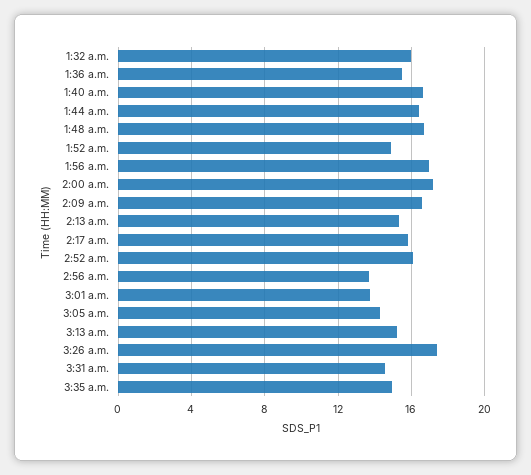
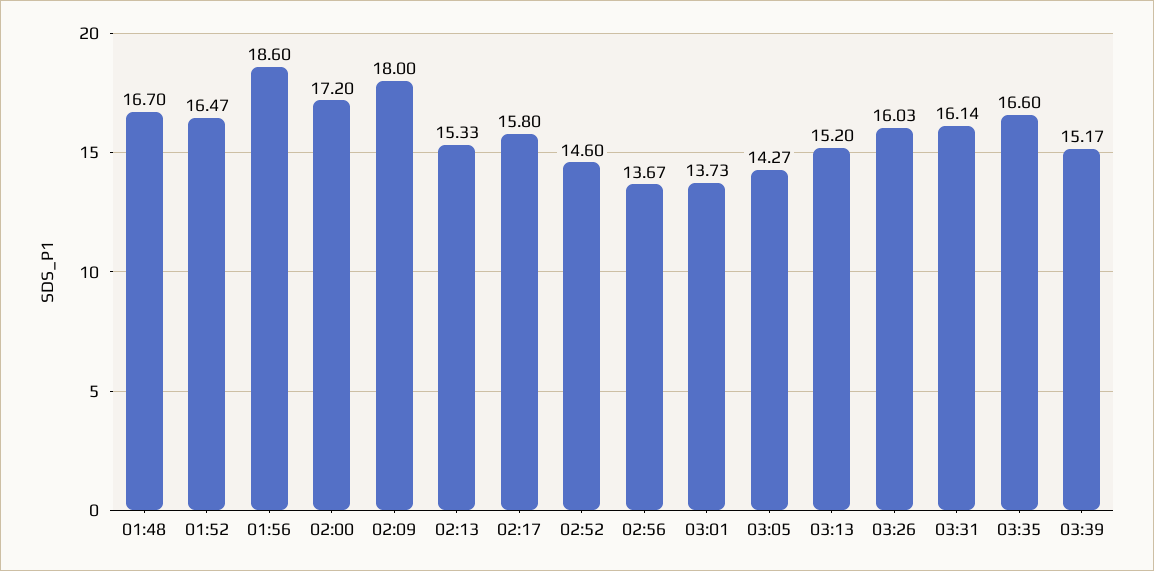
1:32 a.m.: 16 -> none
1:36 a.m.: 15.5 -> none
1:40 a.m.: 16.5 -> none
1:44 a.m.: 16.5 -> none
1:52 a.m.: 15 -> 16.47
1:56 a.m.: 17 -> 18.6
2:09 a.m.: 16.5 -> 18
2:52 a.m.: 16 -> 14.6
3:26 a.m.: 17.5 -> 16.03
3:31 a.m.: 14.5 -> 16.14
3:35 a.m.: 15 -> 16.6
03:39: none -> 15.17

